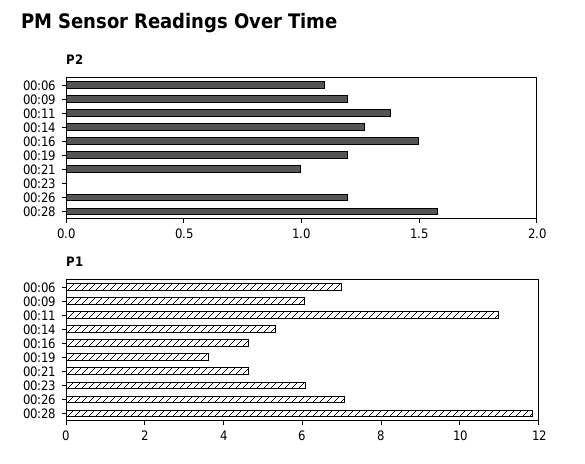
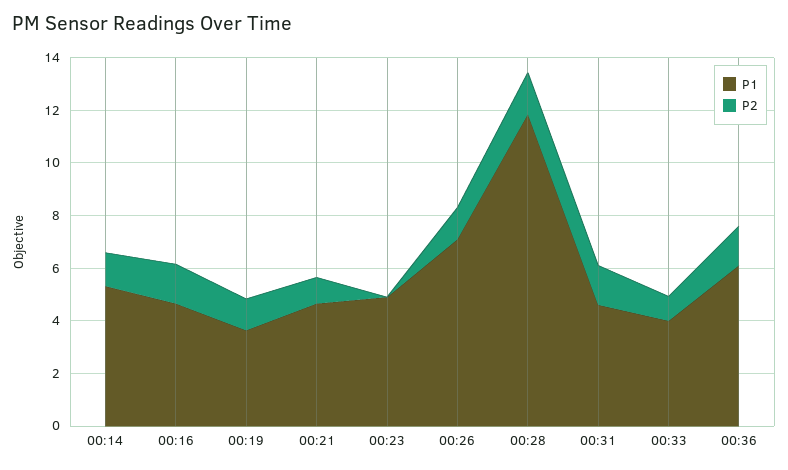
P2, 00:06: 1.1 -> none
P2, 00:09: 1.2 -> none
P2, 00:11: 1.4 -> none
P1, 00:06: 7 -> none
P1, 00:09: 6 -> none
P1, 00:11: 11 -> none
P1, 00:23: 6 -> 5
P1, 00:31: none -> 4.5
P2, 00:31: none -> 1.5
P1, 00:33: none -> 4
P2, 00:33: none -> 1
P1, 00:36: none -> 6
P2, 00:36: none -> 1.5

